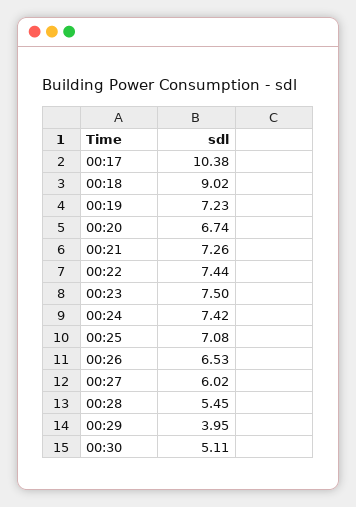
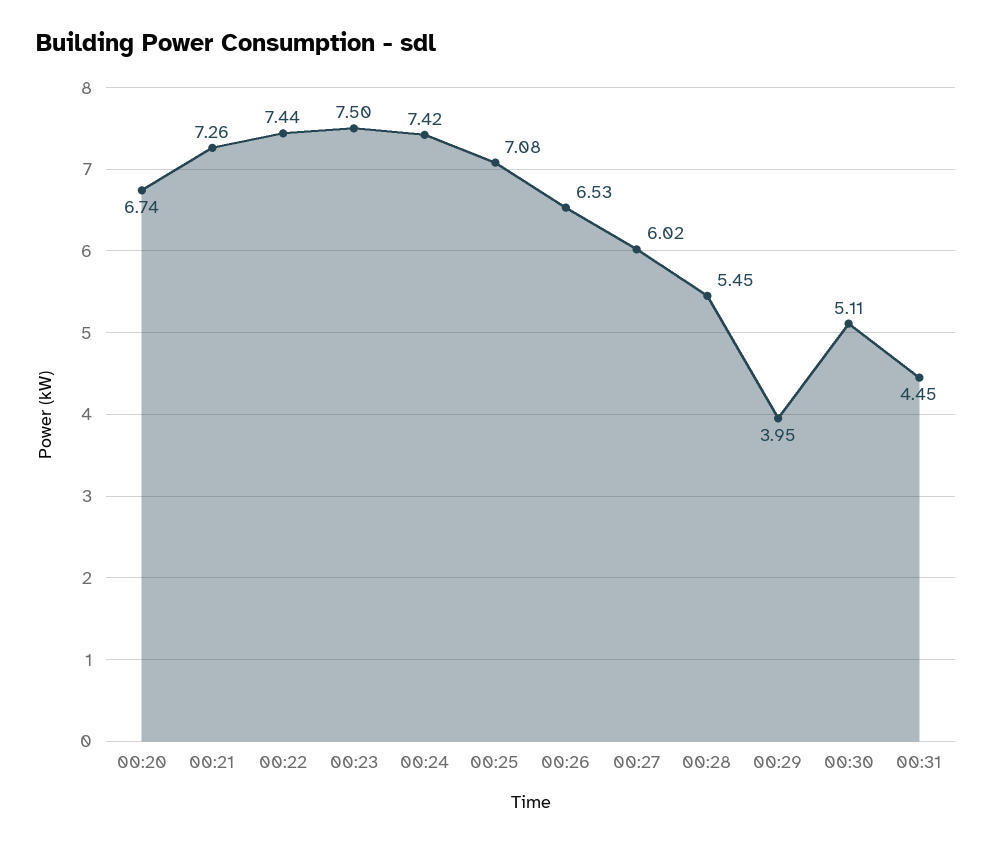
00:17: 10.38 -> none
00:18: 9.02 -> none
00:19: 7.23 -> none
00:31: none -> 4.45

